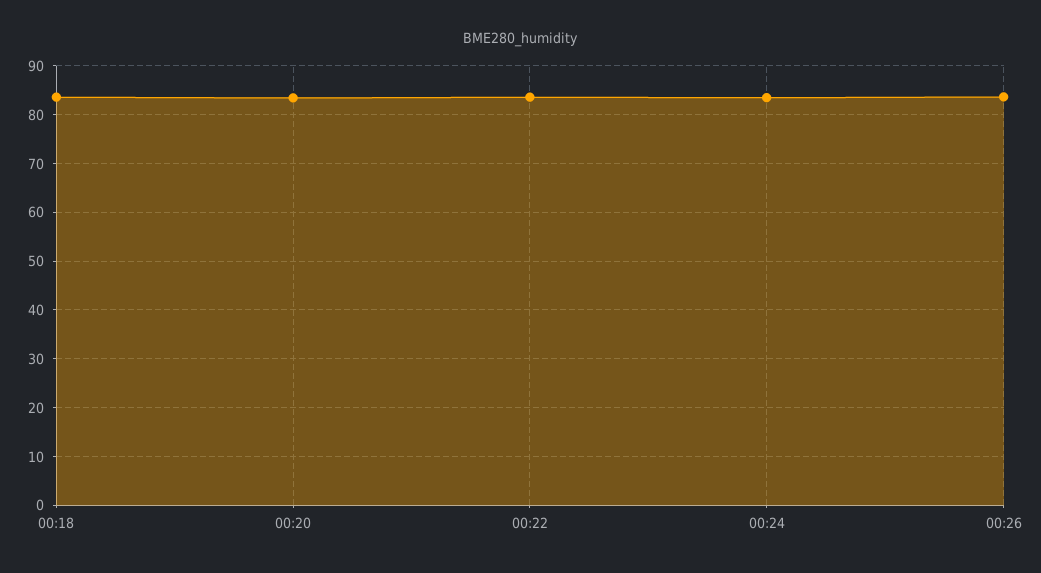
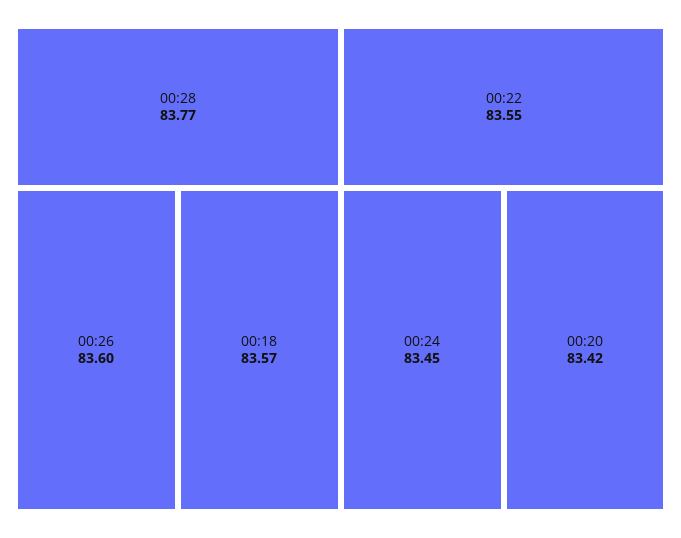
00:28: none -> 83.77

